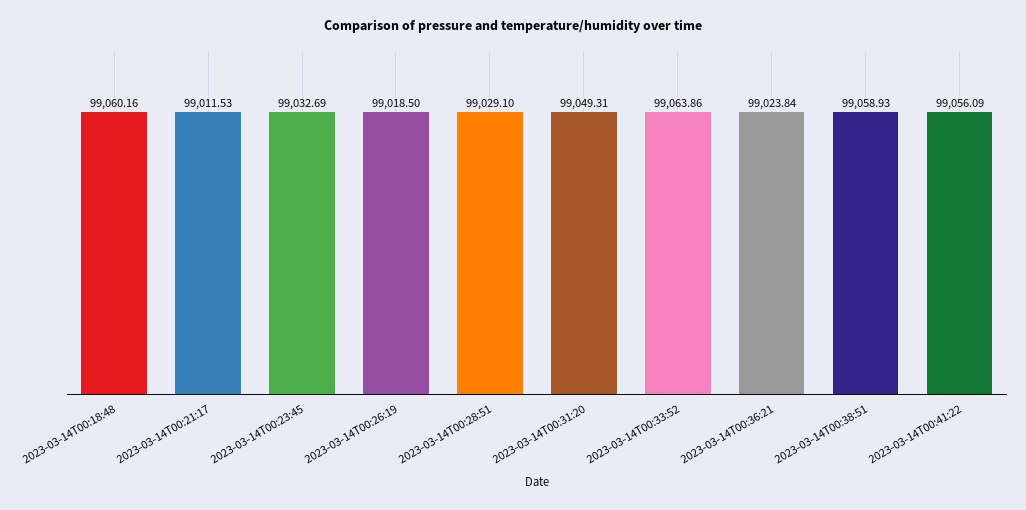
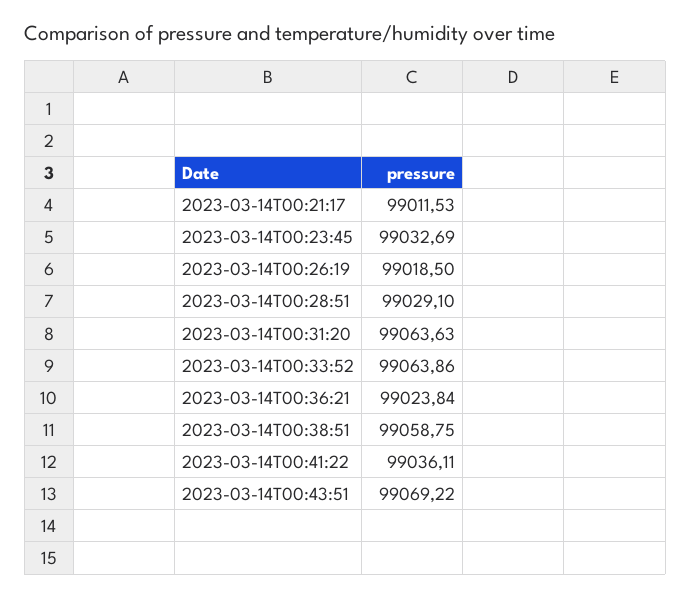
2023-03-14T00:18:48: 99060.16 -> none
2023-03-14T00:31:20: 99049.31 -> 99063.63
2023-03-14T00:38:51: 99058.93 -> 99058.75
2023-03-14T00:41:22: 99056.09 -> 99036.11
2023-03-14T00:43:51: none -> 99069.22

